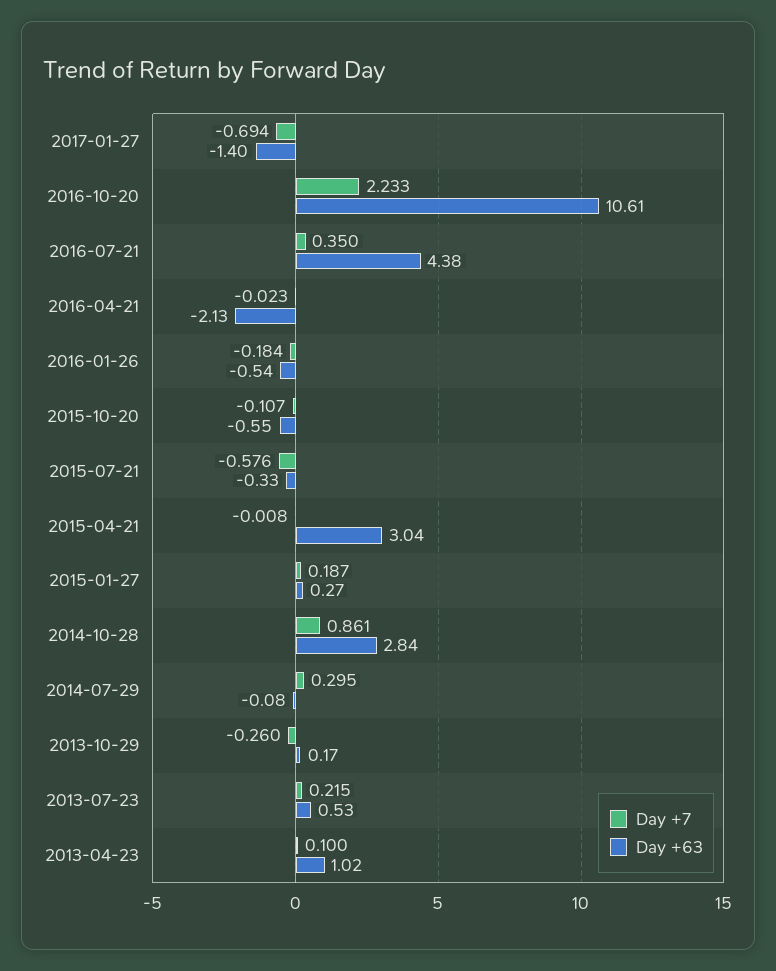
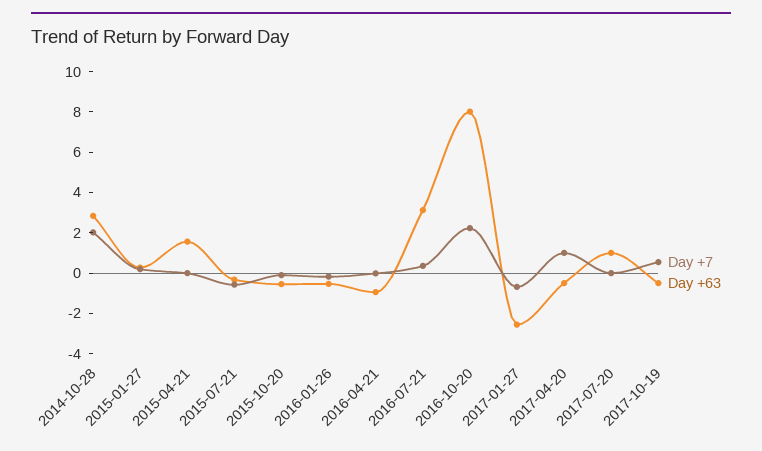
Day +63, 2017-01-27: -1.4 -> -2.5
Day +63, 2016-10-20: 10.61 -> 8
Day +63, 2016-07-21: 4.38 -> 3
Day +63, 2016-04-21: -2.13 -> -1
Day +63, 2015-04-21: 3.04 -> 1.5
Day +7, 2014-10-28: 0.861 -> 2
Day +7, 2014-07-29: 0.295 -> none
Day +63, 2014-07-29: -0.08 -> none
Day +7, 2013-10-29: -0.26 -> none
Day +63, 2013-10-29: 0.17 -> none
Day +7, 2013-07-23: 0.215 -> none
Day +63, 2013-07-23: 0.53 -> none
Day +7, 2013-04-23: 0.1 -> none
Day +63, 2013-04-23: 1.02 -> none
Day +7, 2017-04-20: none -> 1
Day +63, 2017-04-20: none -> -0.5
Day +7, 2017-07-20: none -> 0
Day +63, 2017-07-20: none -> 1
Day +7, 2017-10-19: none -> 0.5
Day +63, 2017-10-19: none -> -0.5

